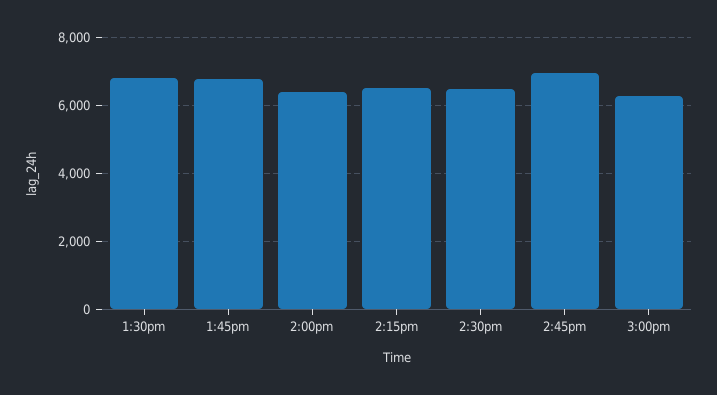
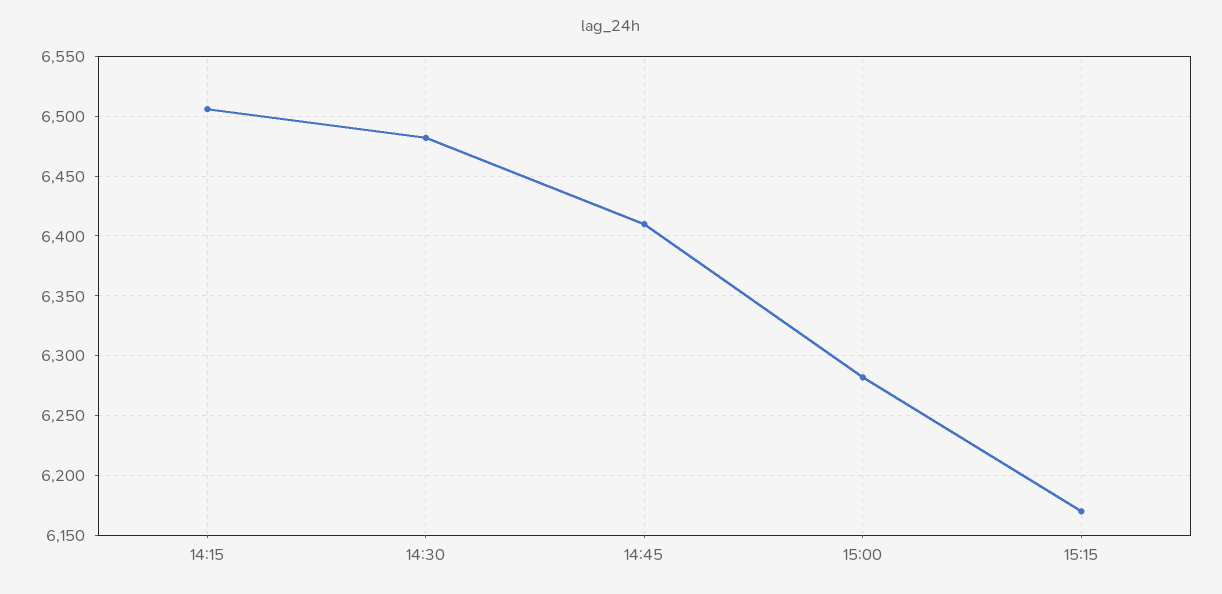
1:30pm: 6800 -> none
1:45pm: 6800 -> none
2:00pm: 6400 -> none
2:45pm: 7000 -> 6410
15:15: none -> 6170

